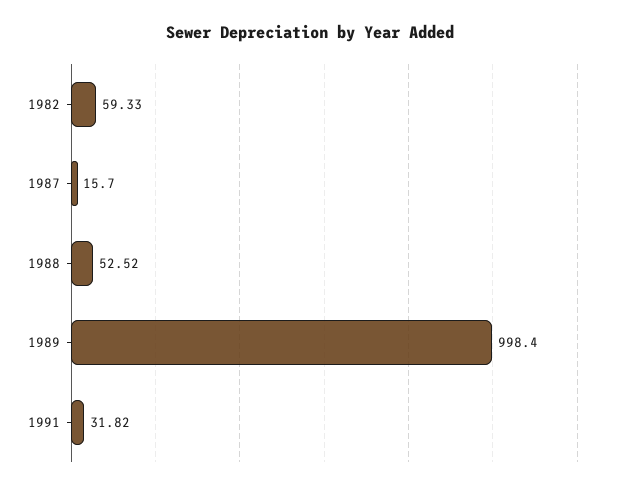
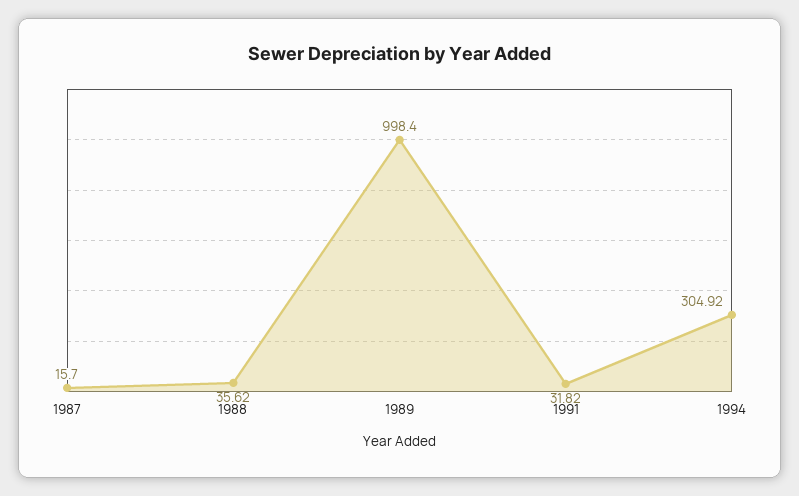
1982: 59.33 -> none
1988: 52.52 -> 35.62
1994: none -> 304.92

